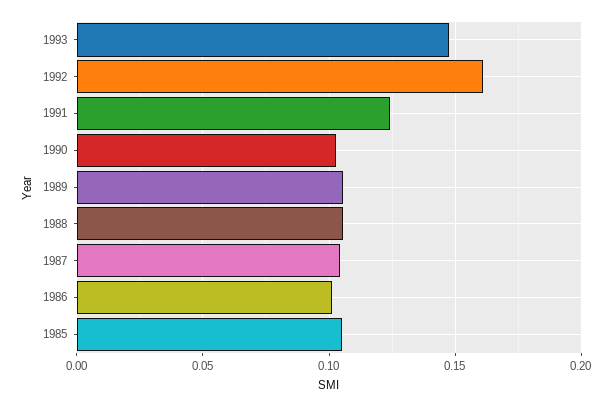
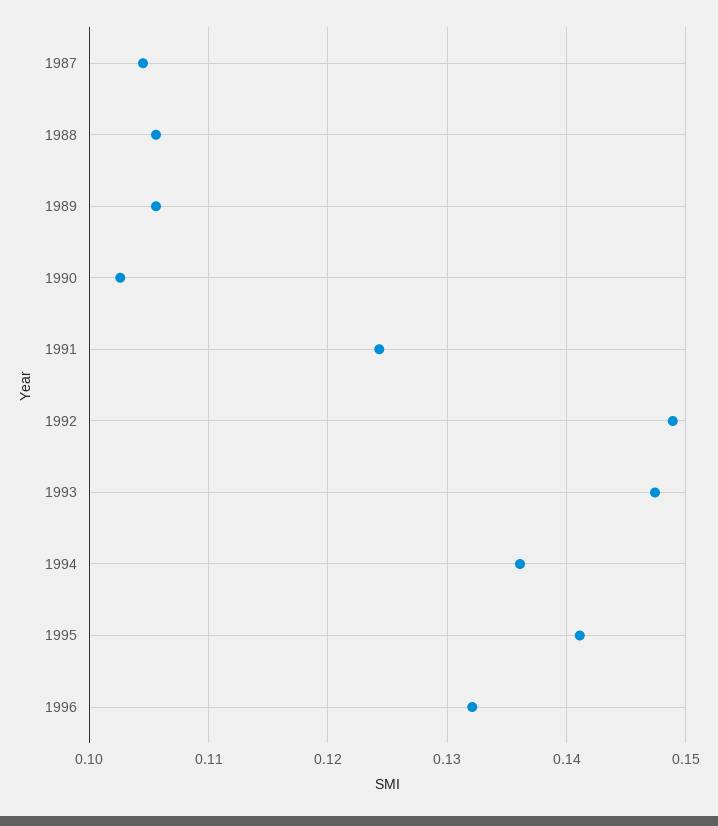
1992: 0.16 -> 0.149
1986: 0.1 -> none
1985: 0.105 -> none
1994: none -> 0.136
1995: none -> 0.141
1996: none -> 0.132

